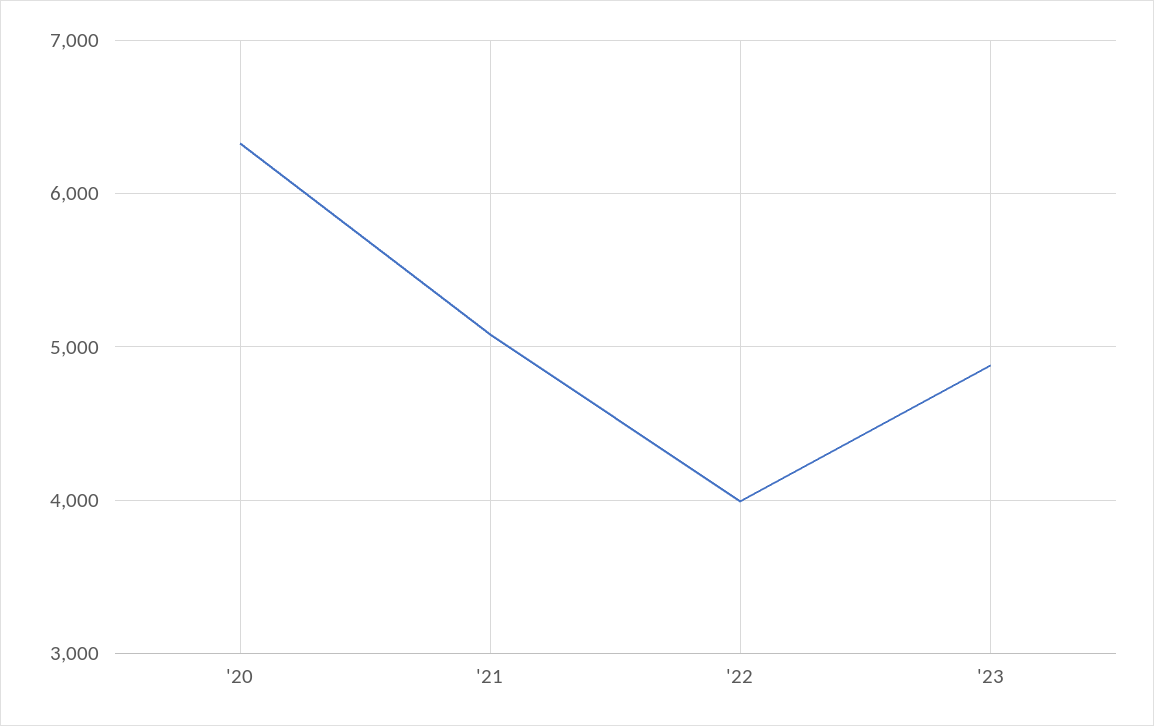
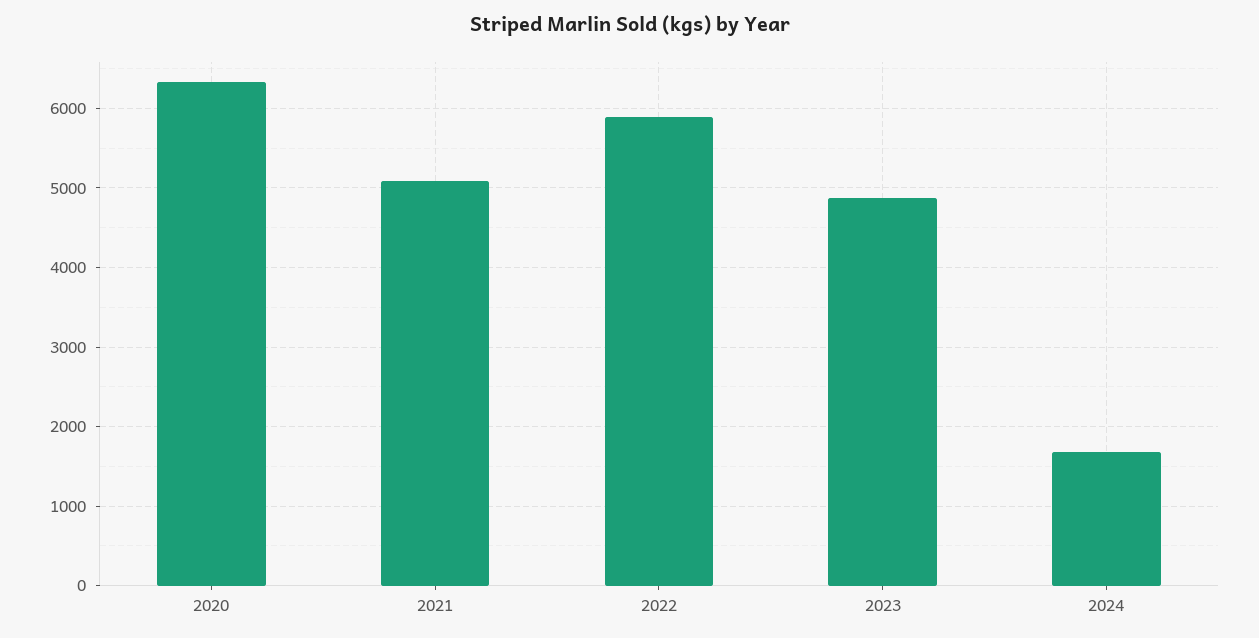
'22: 4000 -> 5900
2024: none -> 1700

